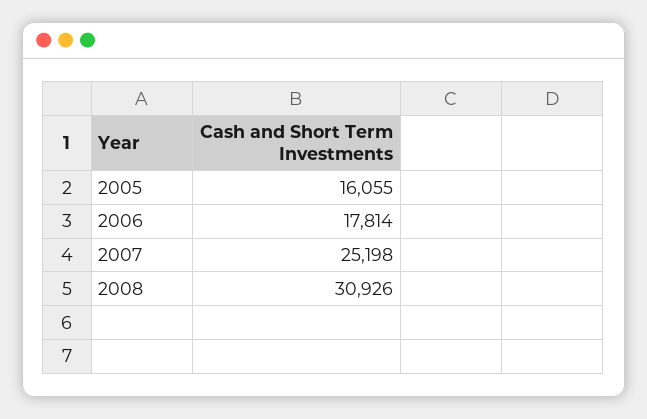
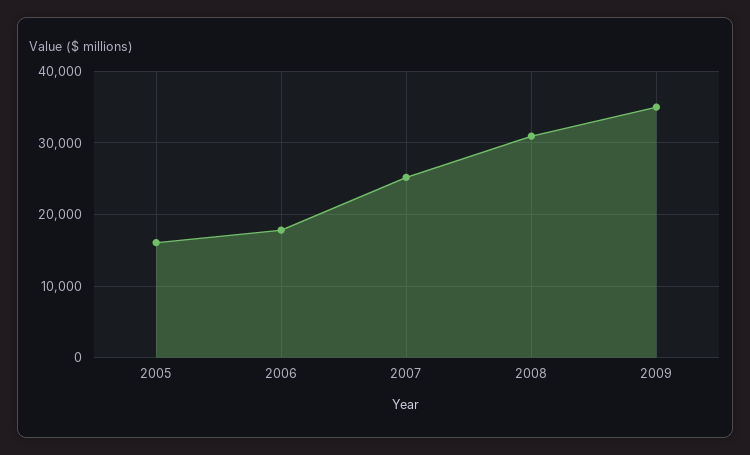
2009: none -> 35000

